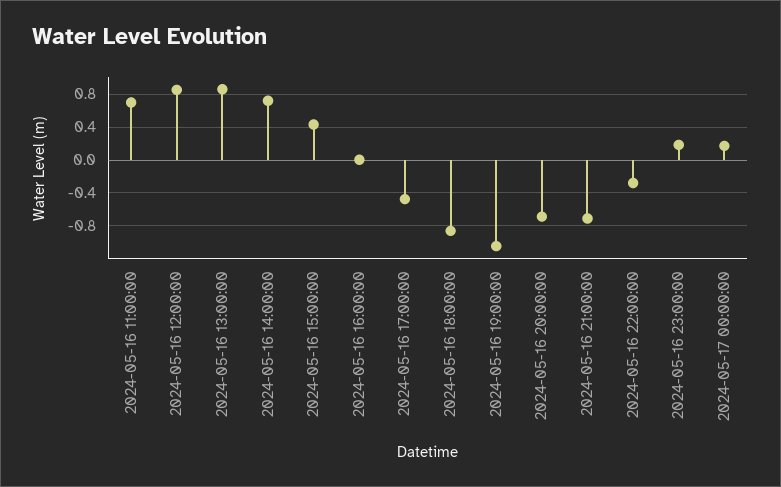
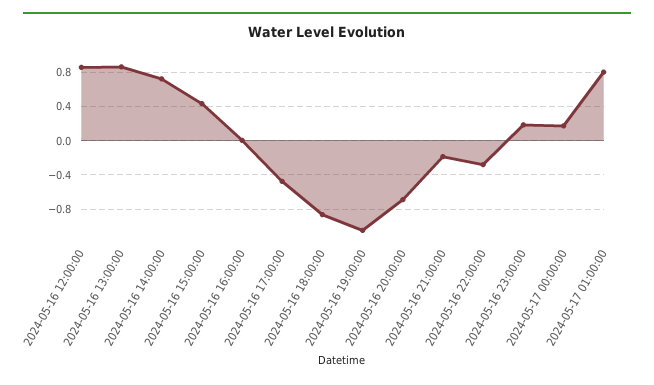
2024-05-16 11:00:00: 0.7 -> none
2024-05-16 21:00:00: -0.7 -> -0.2
2024-05-17 01:00:00: none -> 0.8

